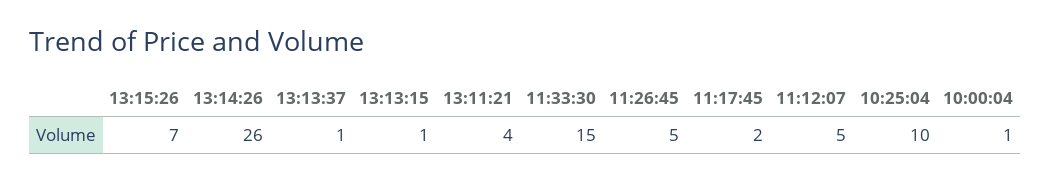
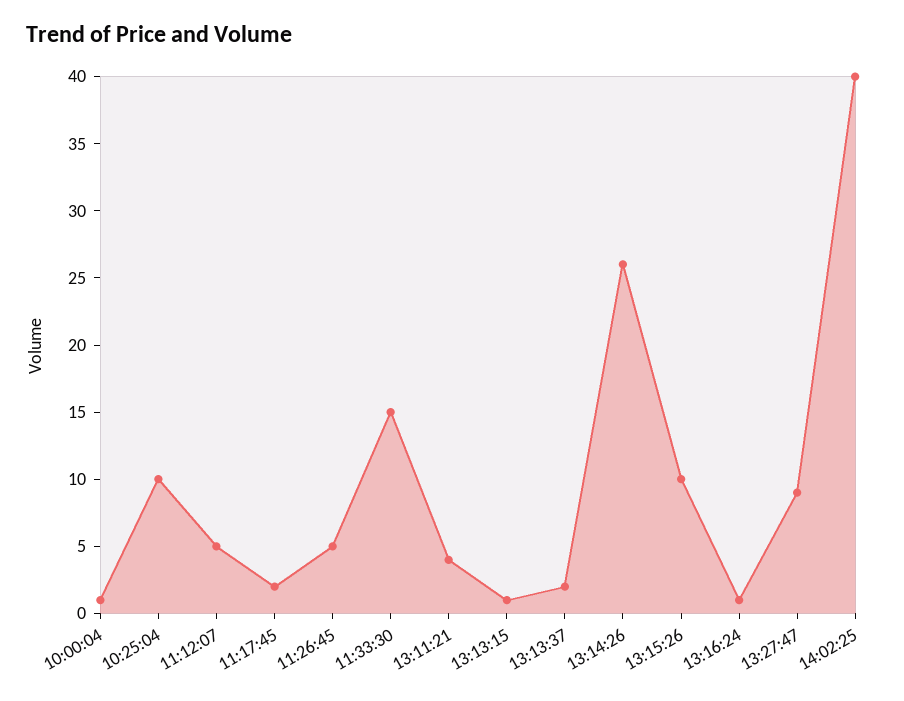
13:15:26: 7 -> 10
13:13:37: 1 -> 2
13:16:24: none -> 1
13:27:47: none -> 9
14:02:25: none -> 40

